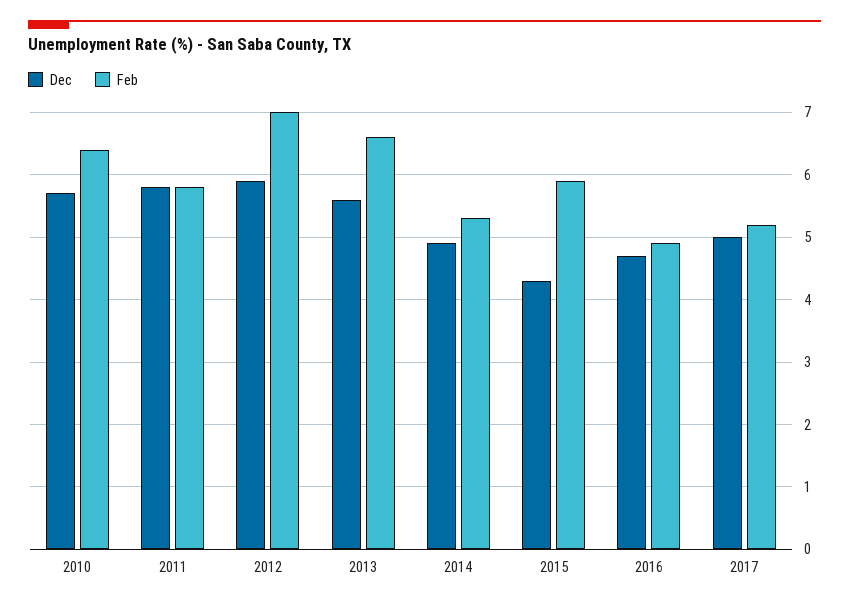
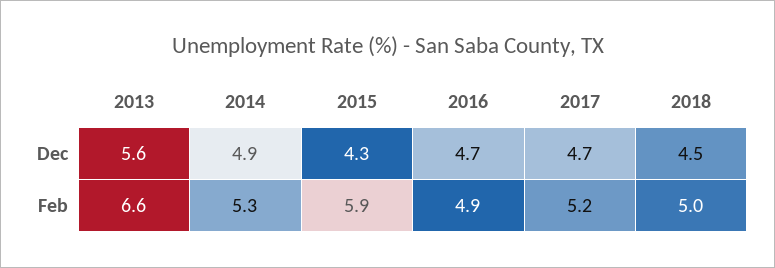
Dec, 2010: 5.7 -> none
Feb, 2010: 6.4 -> none
Dec, 2011: 5.8 -> none
Feb, 2011: 5.8 -> none
Dec, 2012: 5.9 -> none
Feb, 2012: 7 -> none
Dec, 2017: 5 -> 4.7
Dec, 2018: none -> 4.5
Feb, 2018: none -> 5

